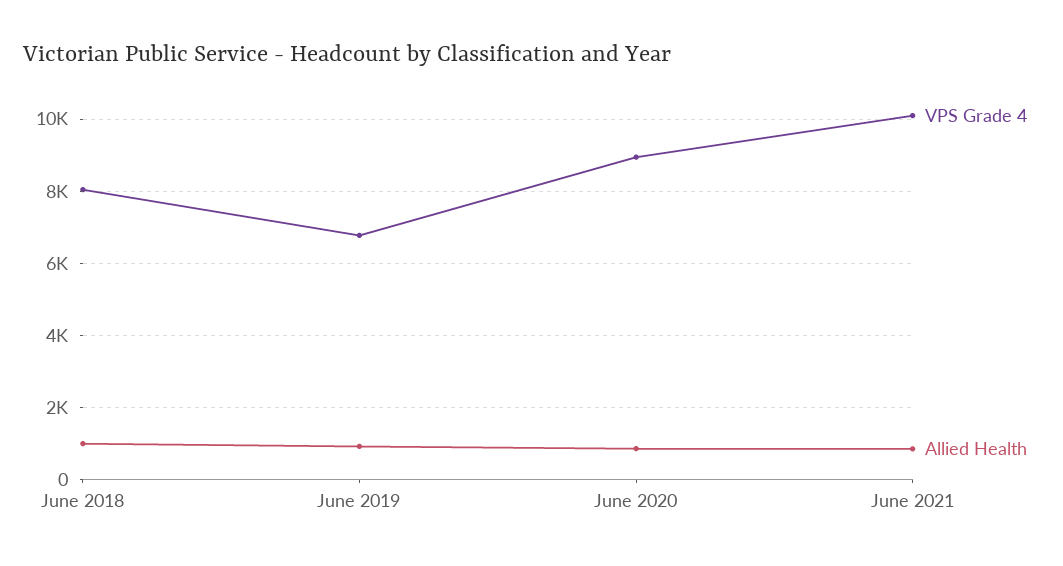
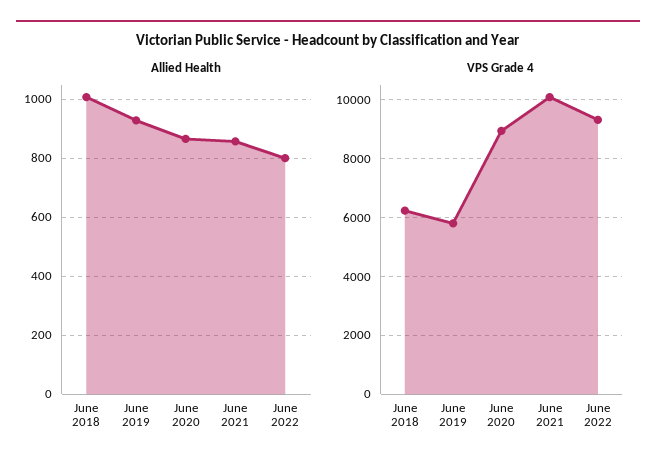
VPS Grade 4, June 2018: 8000 -> 6250
VPS Grade 4, June 2019: 6800 -> 5750
Allied Health, June 2022: none -> 800
VPS Grade 4, June 2022: none -> 9250

